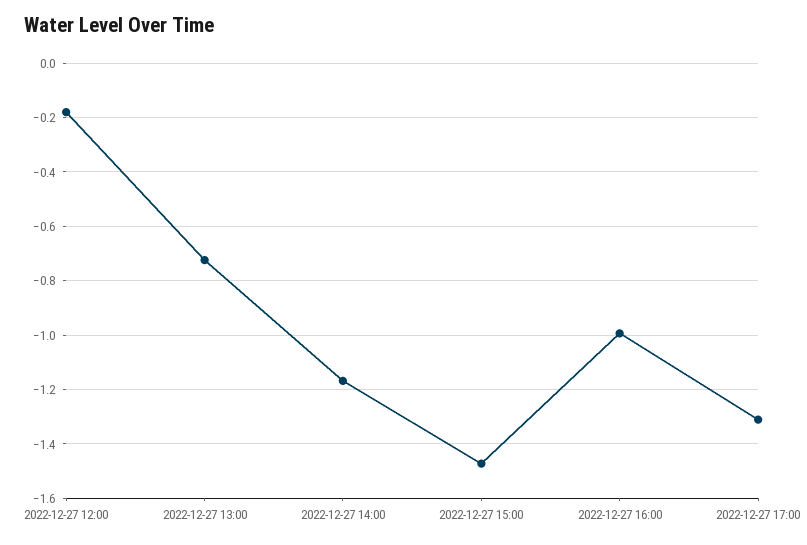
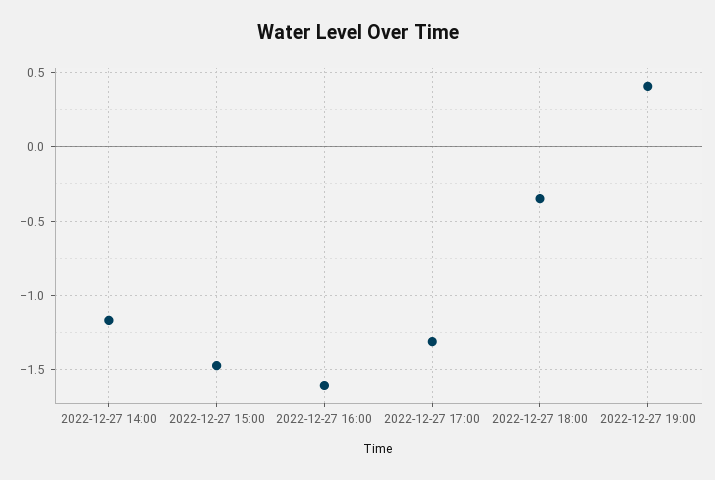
2022-12-27 12:00: -0.175 -> none
2022-12-27 13:00: -0.725 -> none
2022-12-27 16:00: -1 -> -1.6
2022-12-27 18:00: none -> -0.35
2022-12-27 19:00: none -> 0.4

